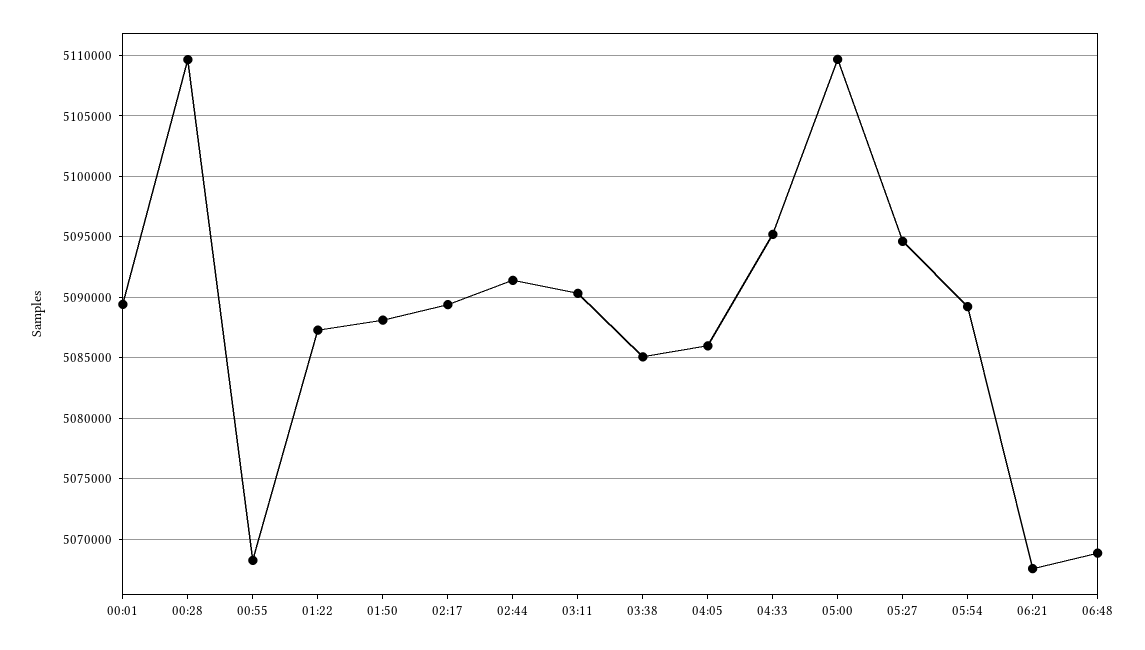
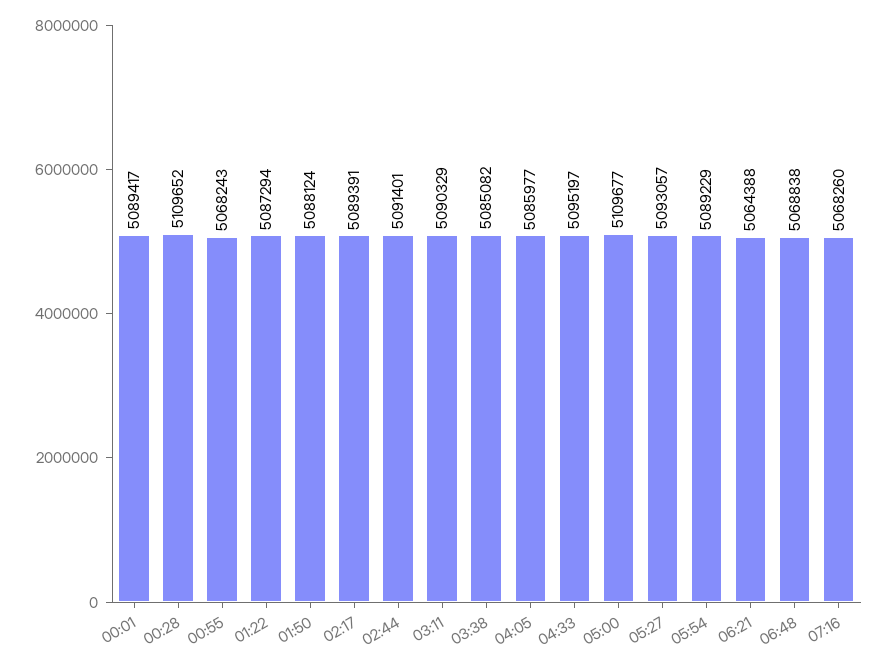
05:27: 5094500 -> 5093057
06:21: 5067500 -> 5064388
07:16: none -> 5068260

